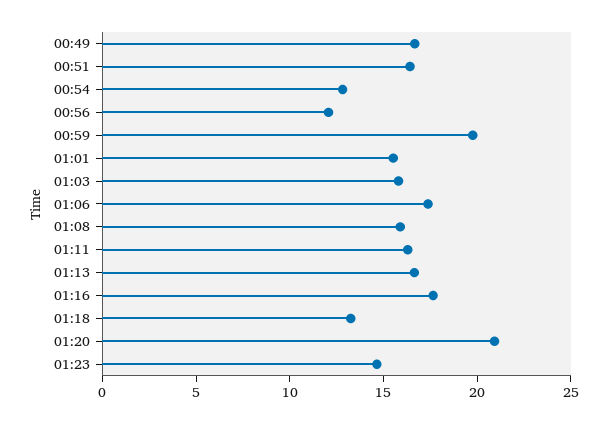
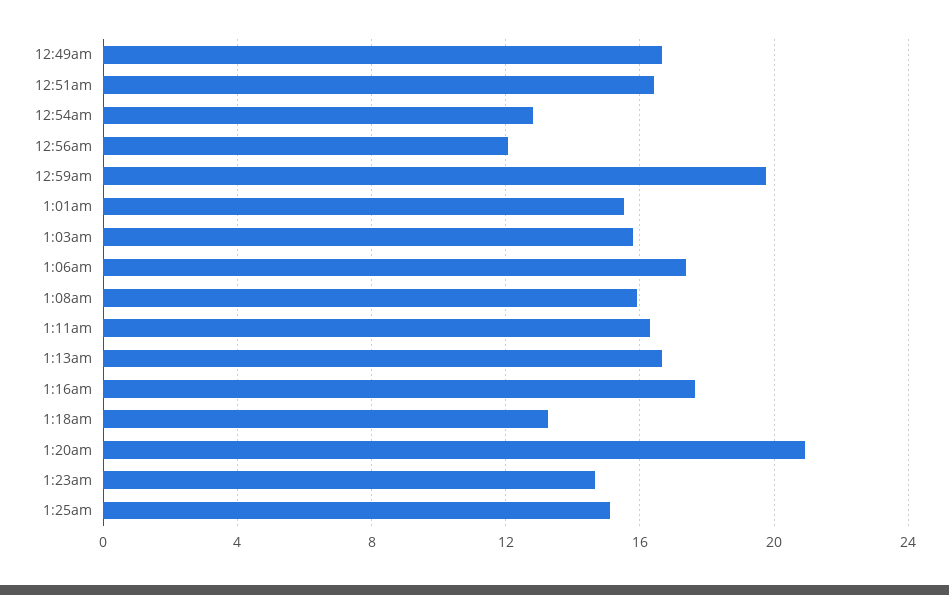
1:25am: none -> 15

